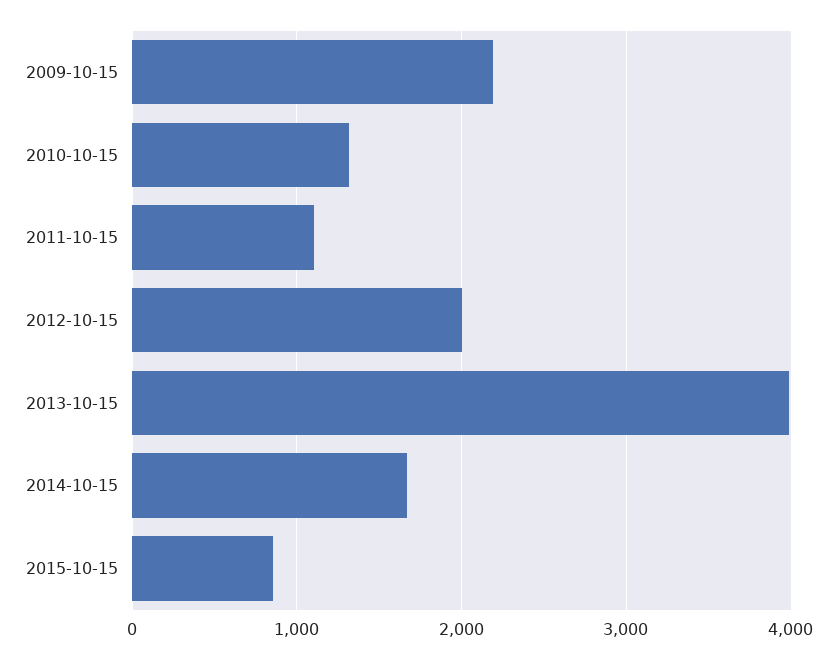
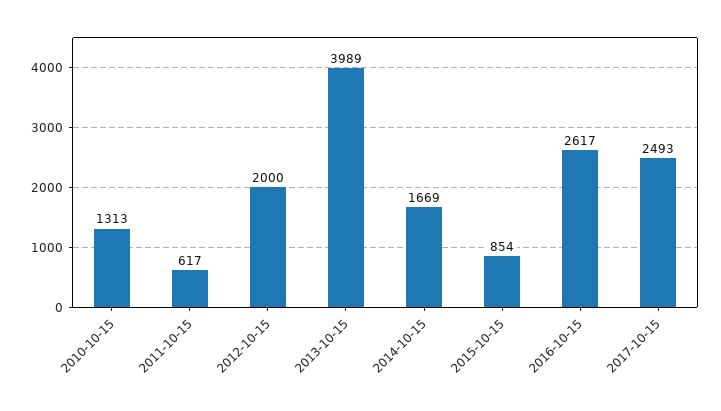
2009-10-15: 2200 -> none
2011-10-15: 1100 -> 617
2016-10-15: none -> 2617
2017-10-15: none -> 2493

